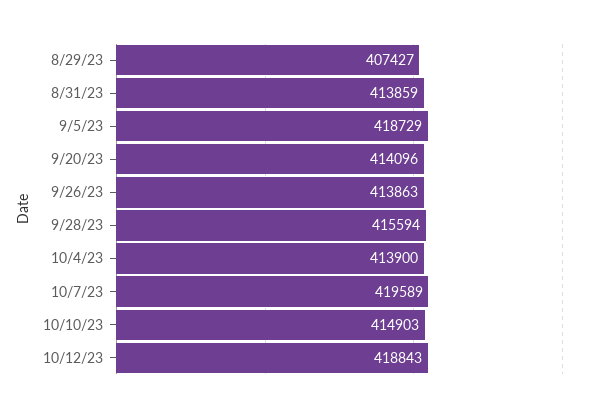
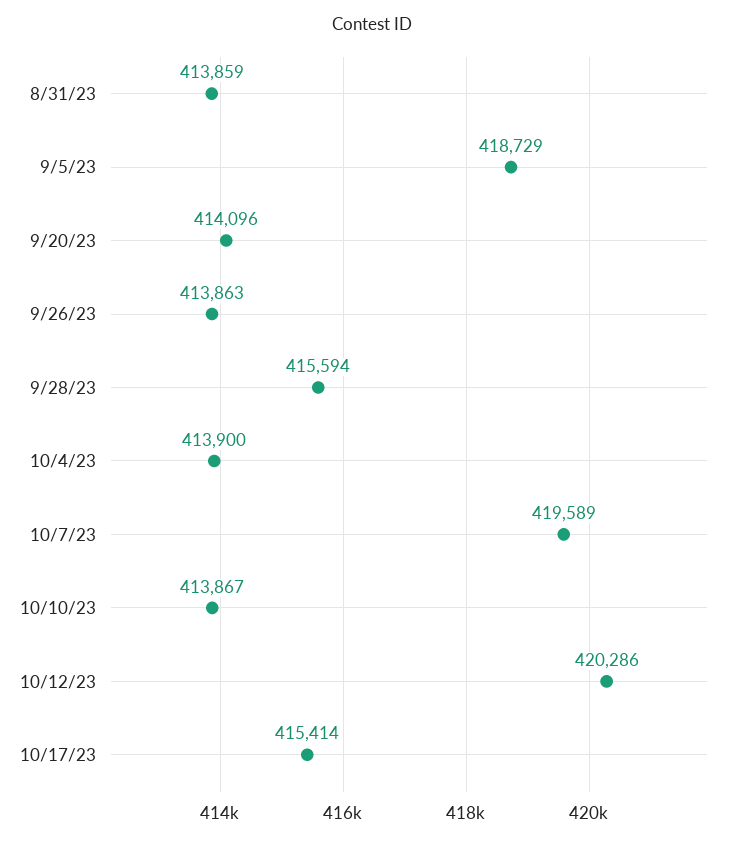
8/29/23: 407427 -> none
10/10/23: 414903 -> 413867
10/12/23: 418843 -> 420286
10/17/23: none -> 415414

